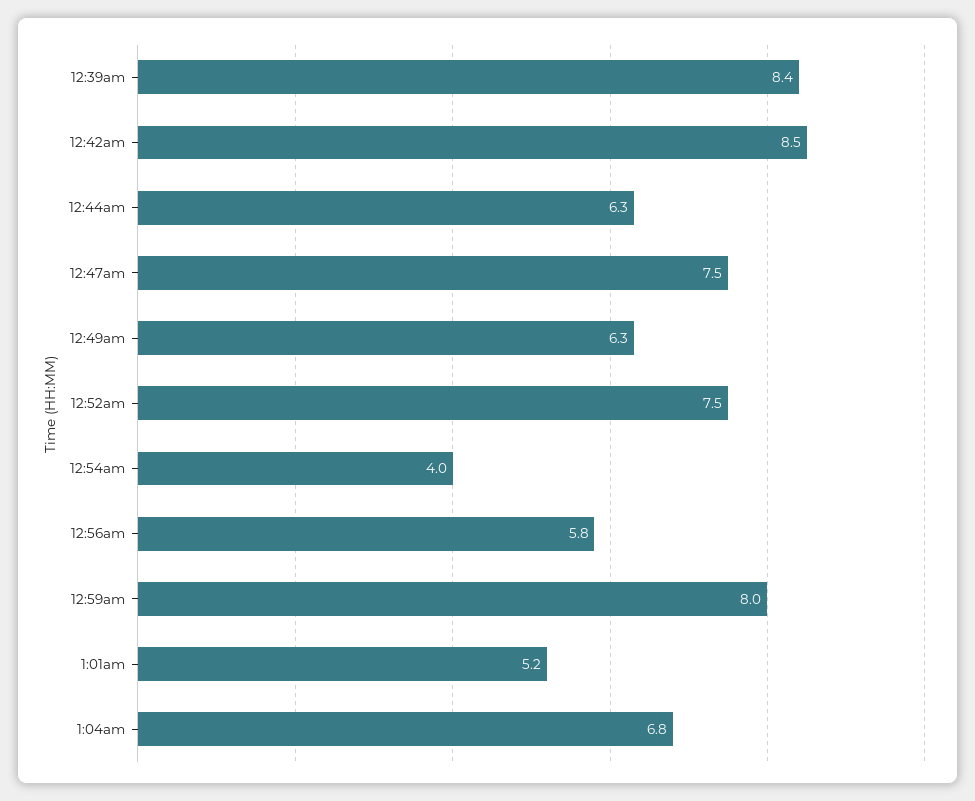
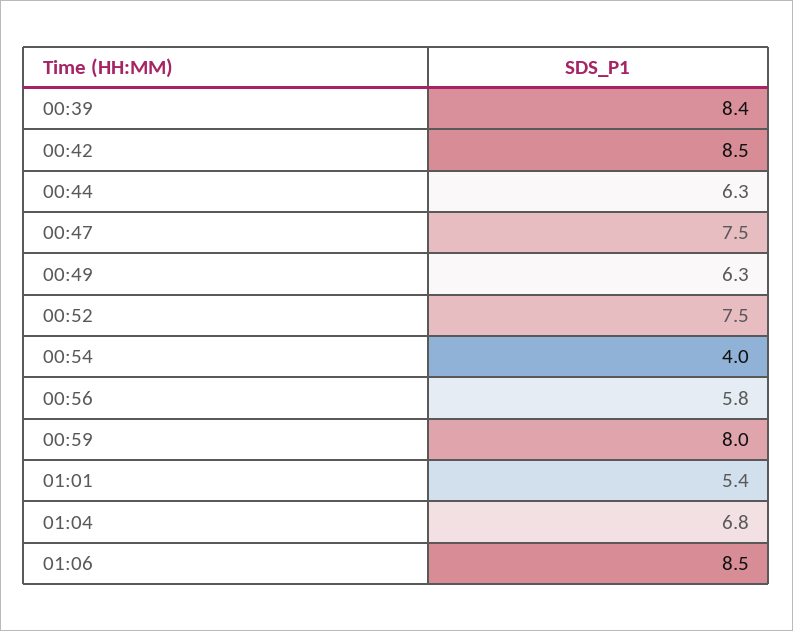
1:01am: 5.2 -> 5.4
01:06: none -> 8.5

